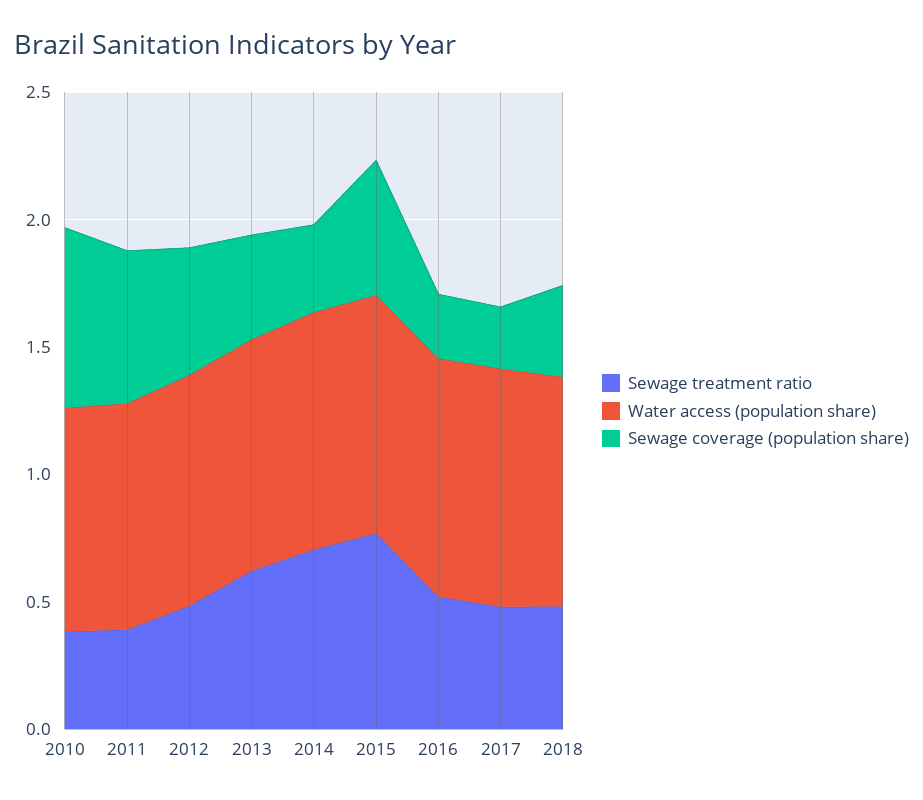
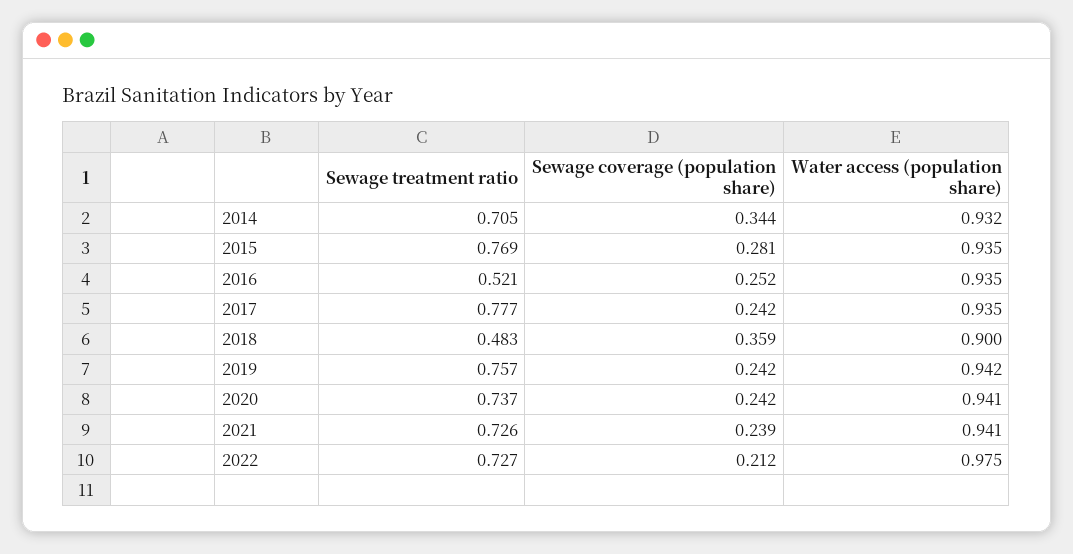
Sewage treatment ratio, 2010: 0.4 -> none
Water access (population share), 2010: 0.9 -> none
Sewage coverage (population share), 2010: 0.7 -> none
Sewage treatment ratio, 2011: 0.4 -> none
Water access (population share), 2011: 0.9 -> none
Sewage coverage (population share), 2011: 0.6 -> none
Sewage treatment ratio, 2012: 0.5 -> none
Water access (population share), 2012: 0.9 -> none
Sewage coverage (population share), 2012: 0.5 -> none
Sewage treatment ratio, 2013: 0.6 -> none
Water access (population share), 2013: 0.9 -> none
Sewage coverage (population share), 2013: 0.4 -> none
Sewage coverage (population share), 2015: 0.5 -> 0.281
Sewage treatment ratio, 2017: 0.5 -> 0.777
Sewage treatment ratio, 2019: none -> 0.757
Sewage coverage (population share), 2019: none -> 0.242
Water access (population share), 2019: none -> 0.942
Sewage treatment ratio, 2020: none -> 0.737
Sewage coverage (population share), 2020: none -> 0.242
Water access (population share), 2020: none -> 0.941
Sewage treatment ratio, 2021: none -> 0.726
Sewage coverage (population share), 2021: none -> 0.239
Water access (population share), 2021: none -> 0.941
Sewage treatment ratio, 2022: none -> 0.727
Sewage coverage (population share), 2022: none -> 0.212
Water access (population share), 2022: none -> 0.975

